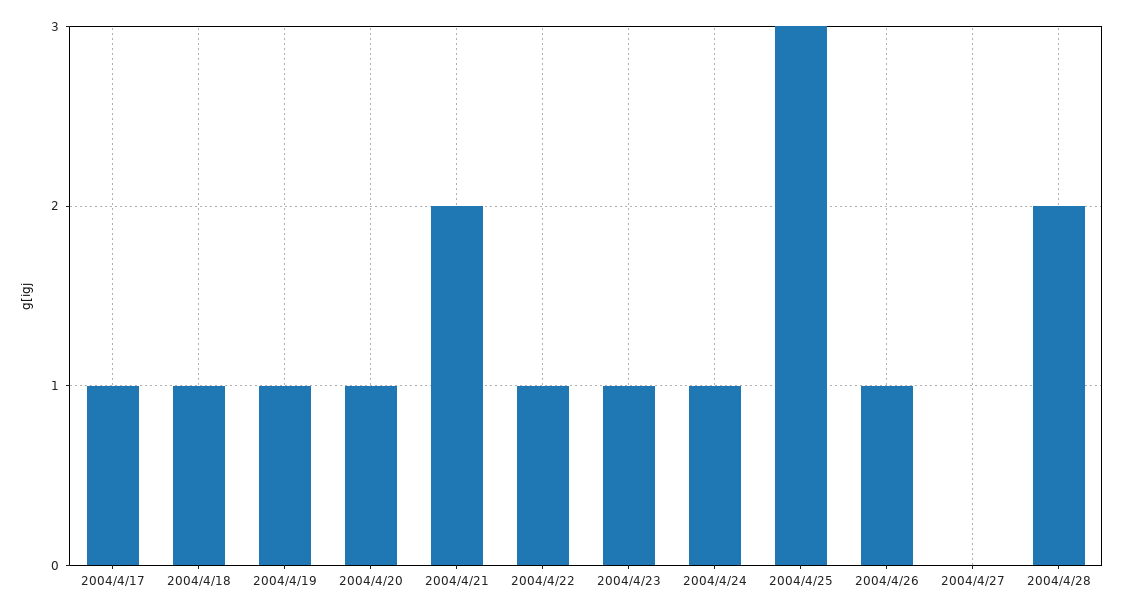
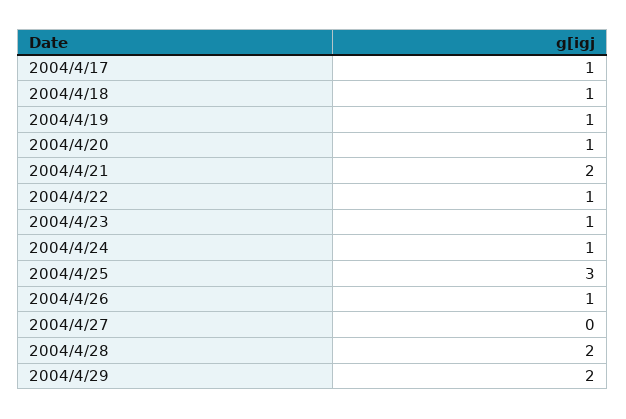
2004/4/29: none -> 2

